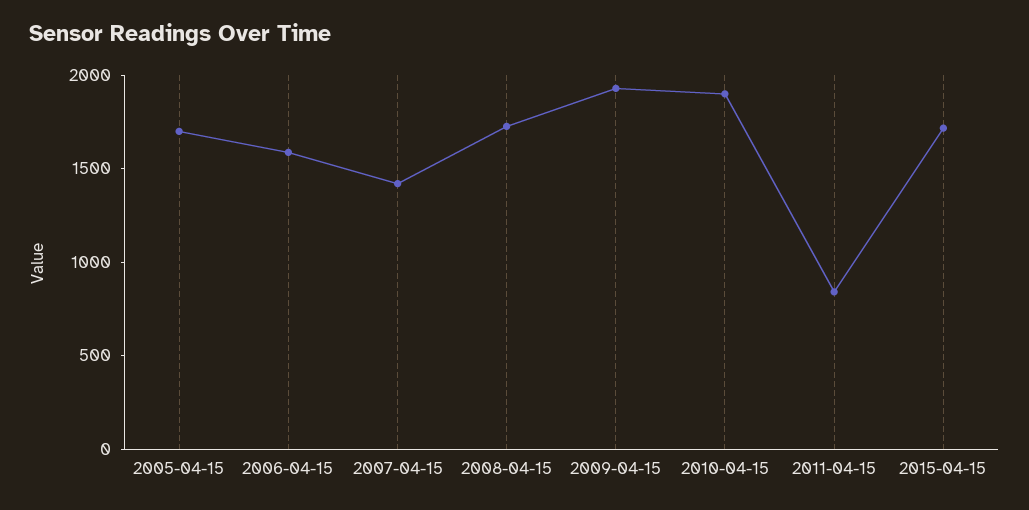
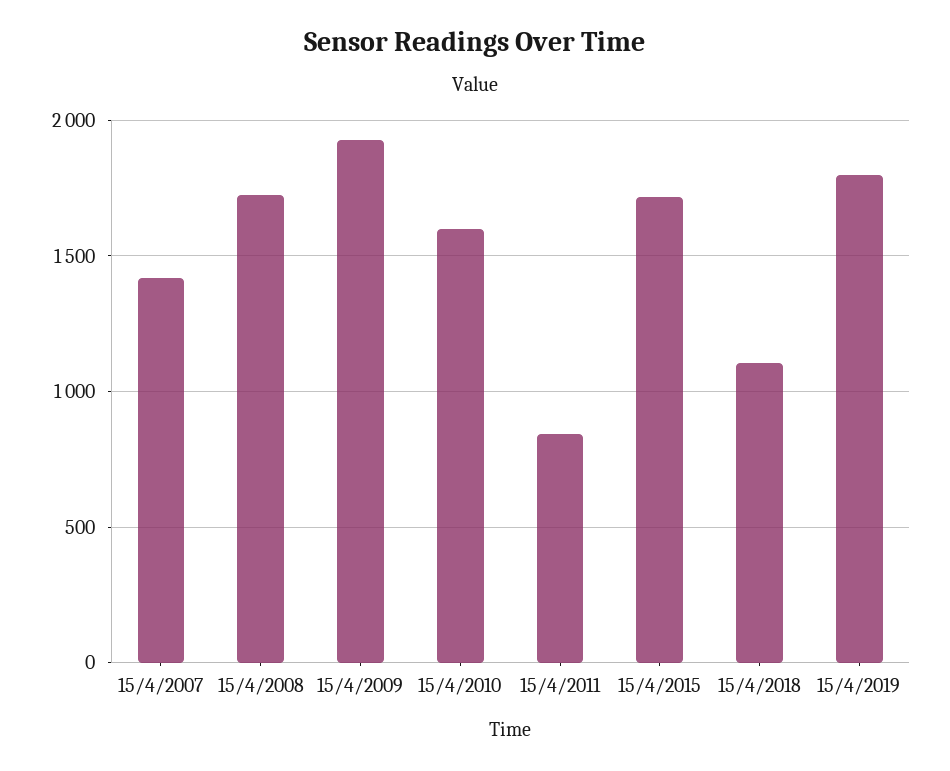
2005-04-15: 1700 -> none
2006-04-15: 1600 -> none
2010-04-15: 1900 -> 1600
15/4/2018: none -> 1100
15/4/2019: none -> 1800

